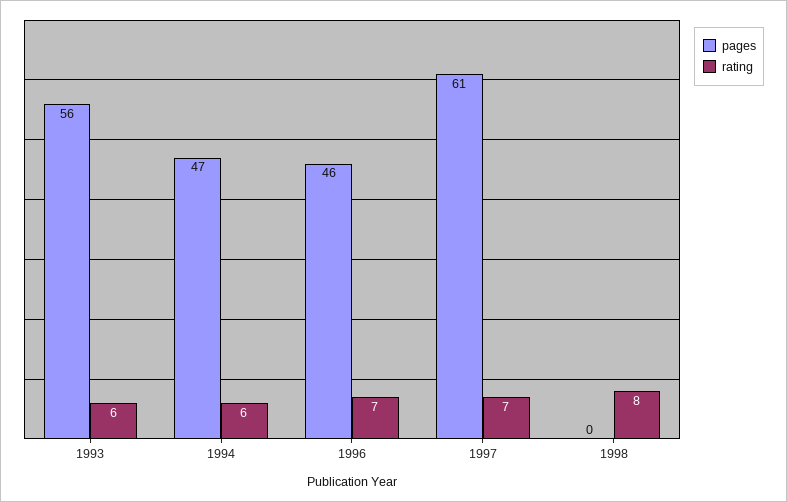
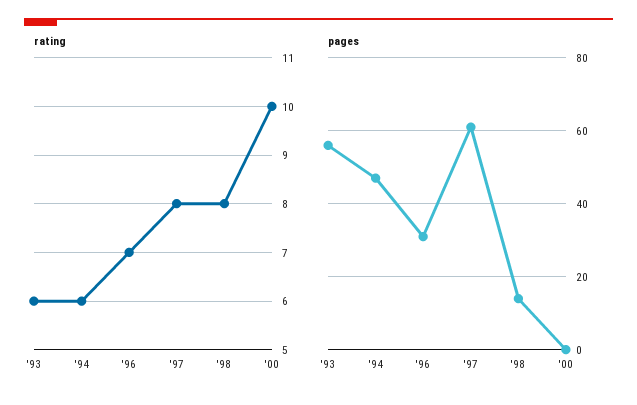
pages, 1996: 46 -> 30
rating, 1997: 7 -> 8
pages, 1998: 0 -> 15
rating, '00: none -> 10
pages, '00: none -> 0

